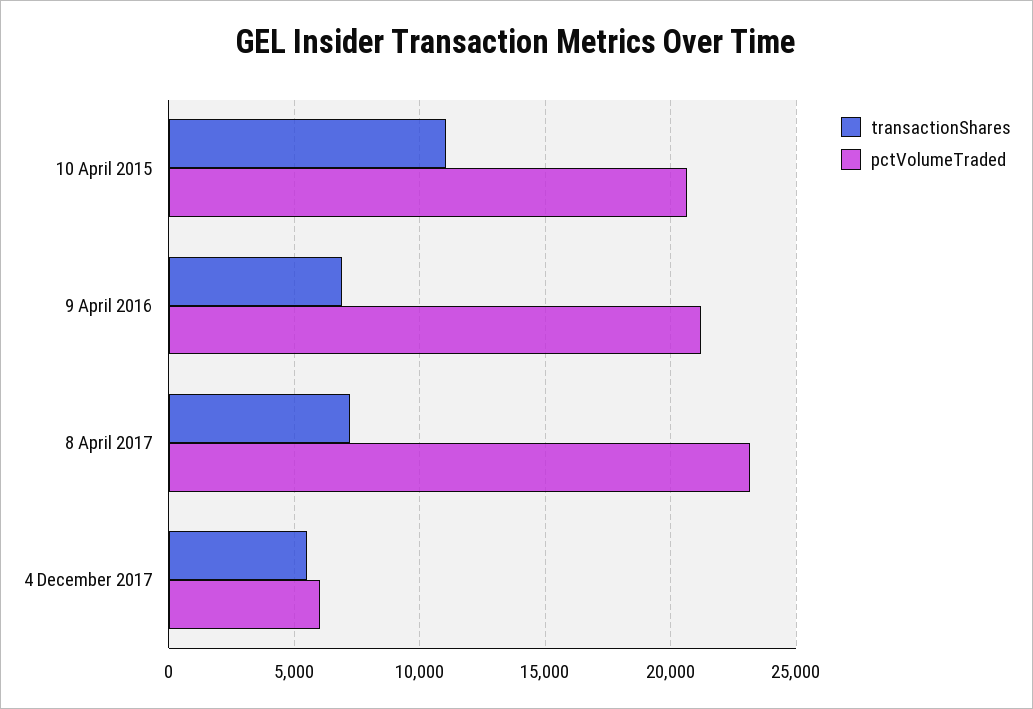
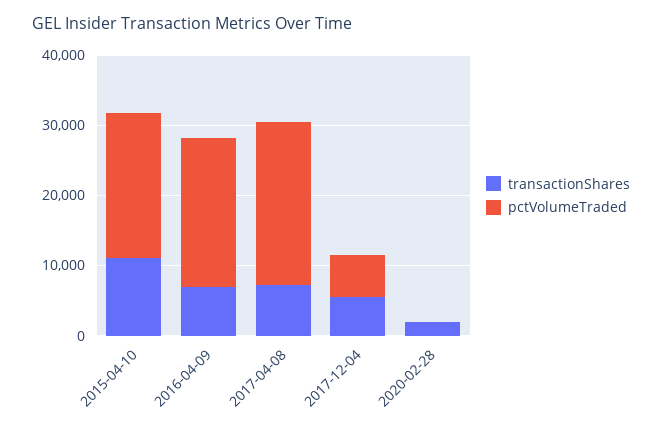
transactionShares, 2020-02-28: none -> 2000
pctVolumeTraded, 2020-02-28: none -> 0

